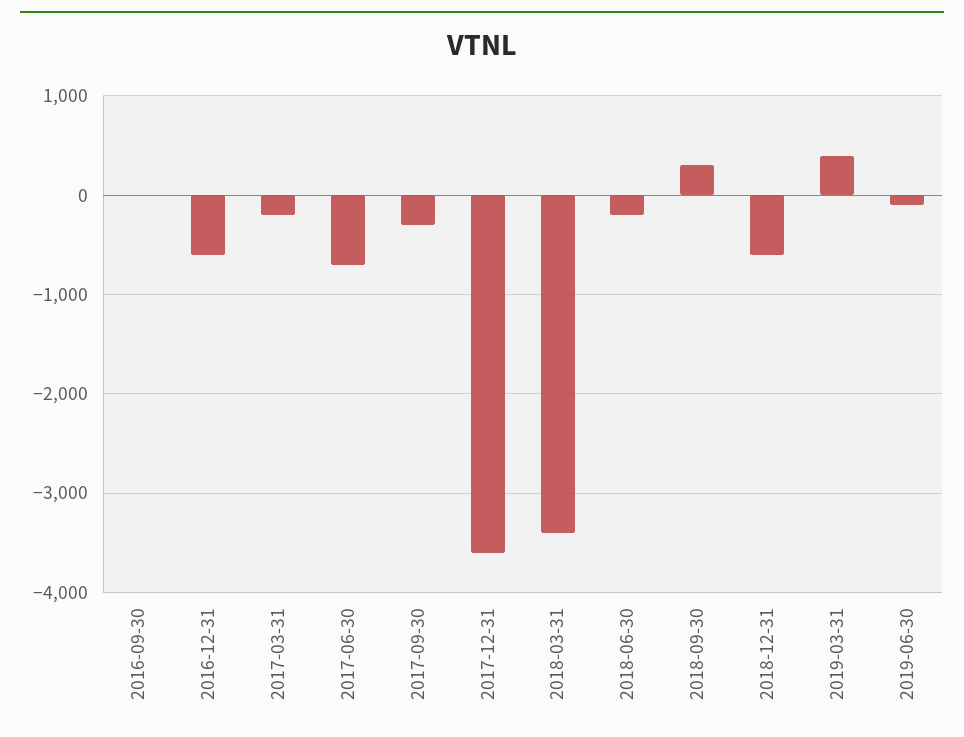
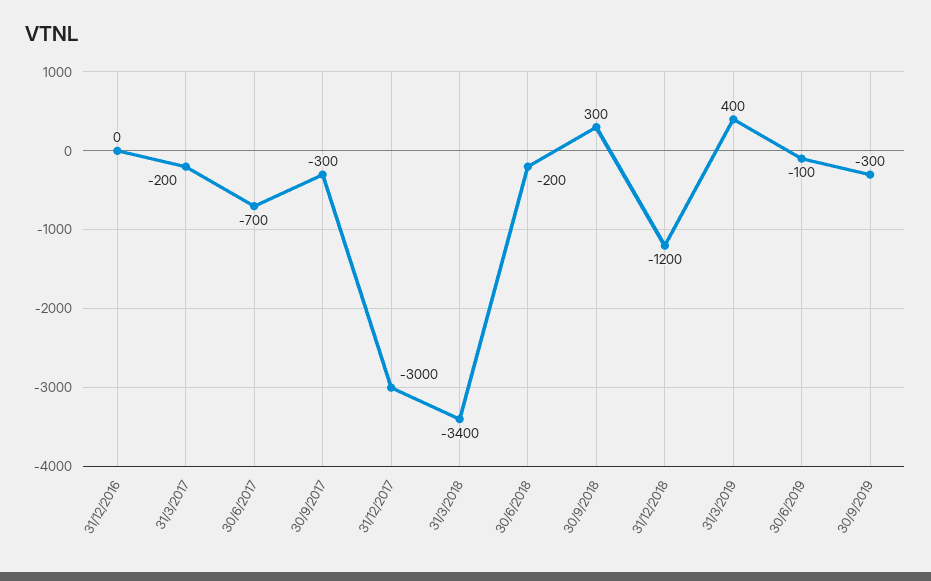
2016-09-30: 0 -> none
2016-12-31: -600 -> 0
2017-12-31: -3600 -> -3000
2018-12-31: -600 -> -1200
30/9/2019: none -> -300

